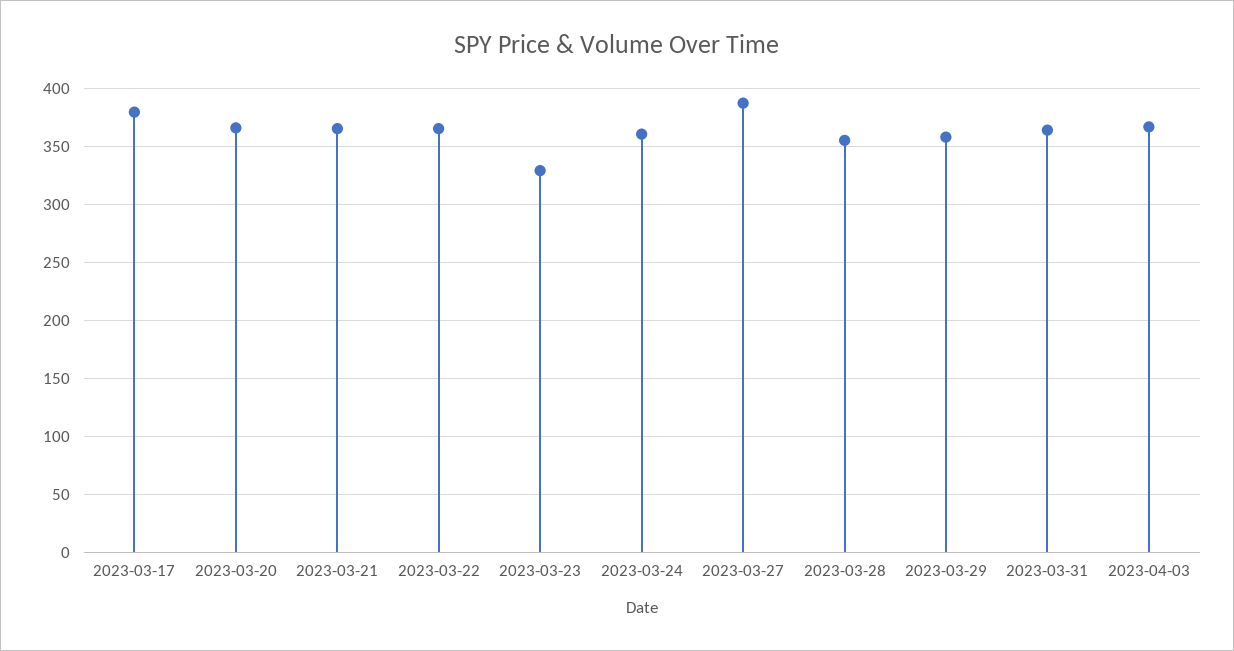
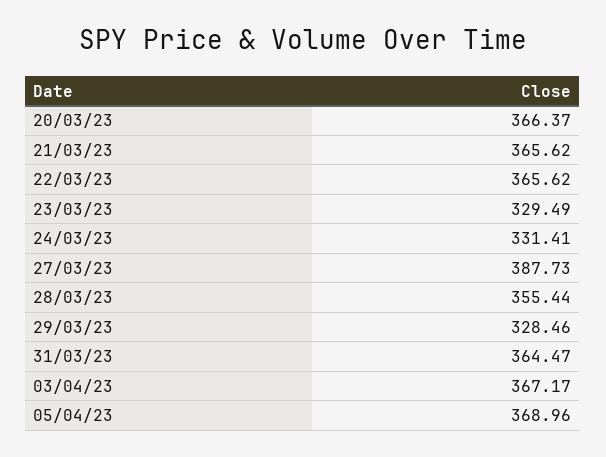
2023-03-17: 380 -> none
2023-03-24: 360 -> 331.41
2023-03-29: 360 -> 328.46
05/04/23: none -> 368.96

